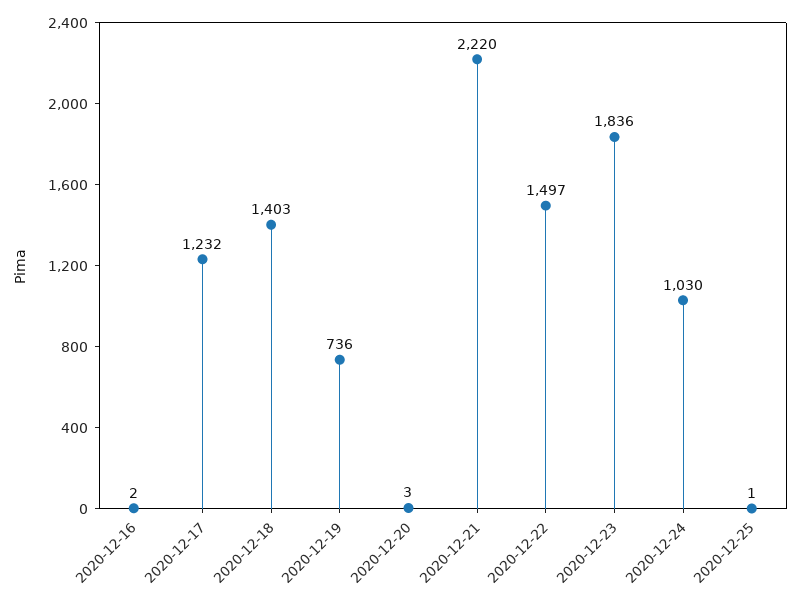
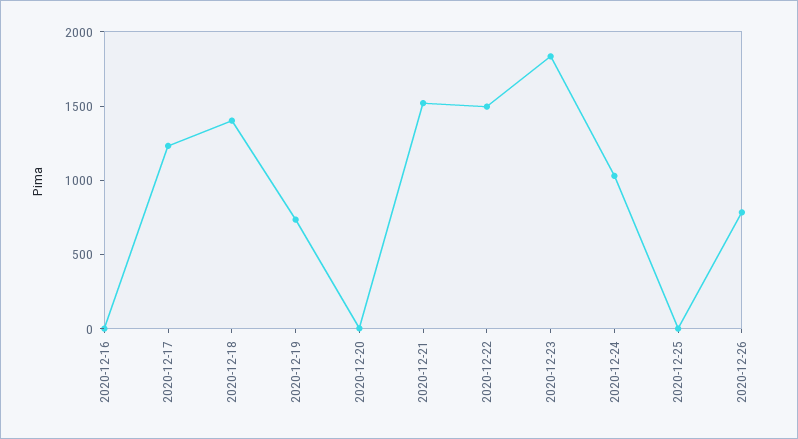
2020-12-21: 2220 -> 1500
2020-12-26: none -> 800

